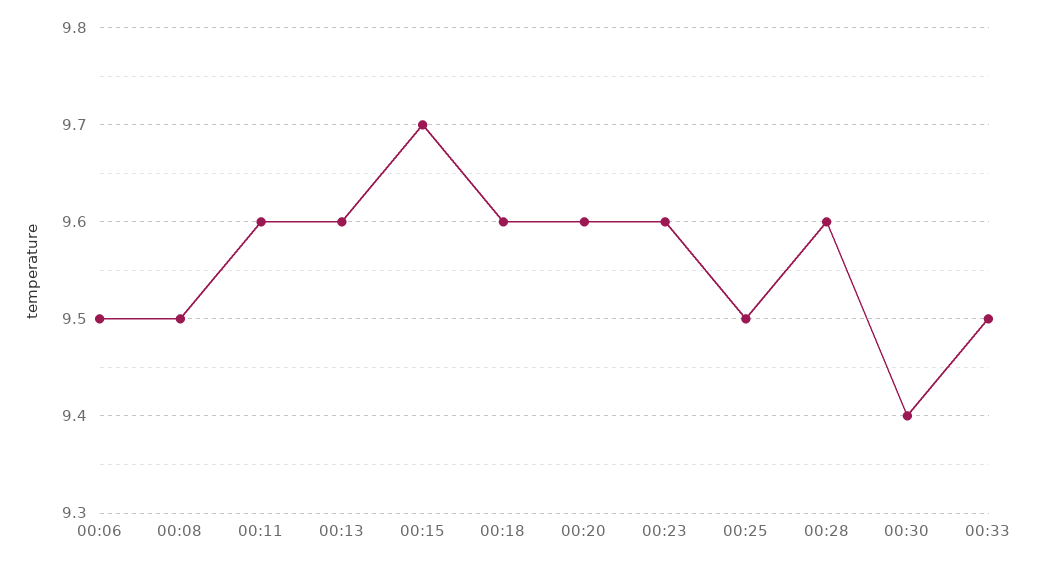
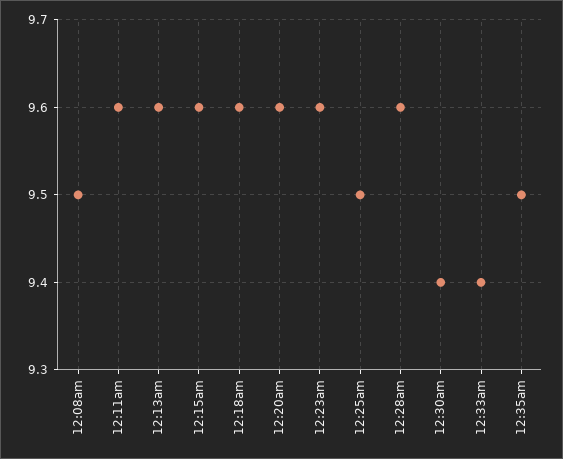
00:06: 9.5 -> none
00:15: 9.7 -> 9.6
00:33: 9.5 -> 9.4
12:35am: none -> 9.5

